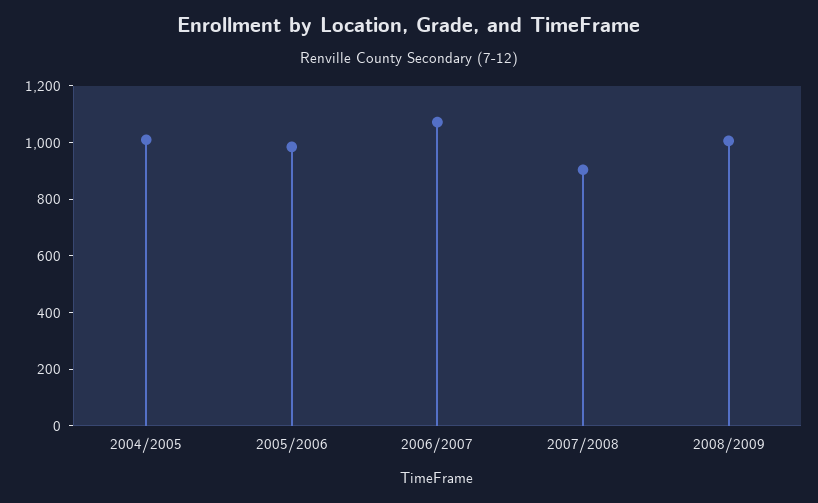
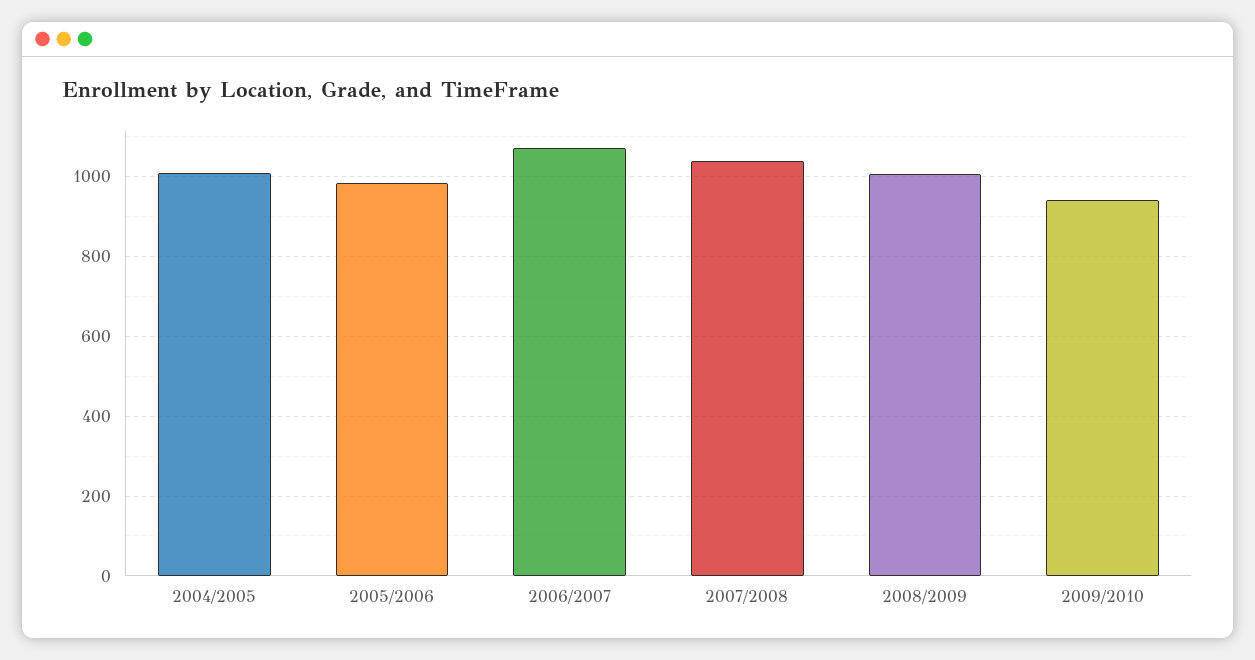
2007/2008: 900 -> 1040
2009/2010: none -> 940

